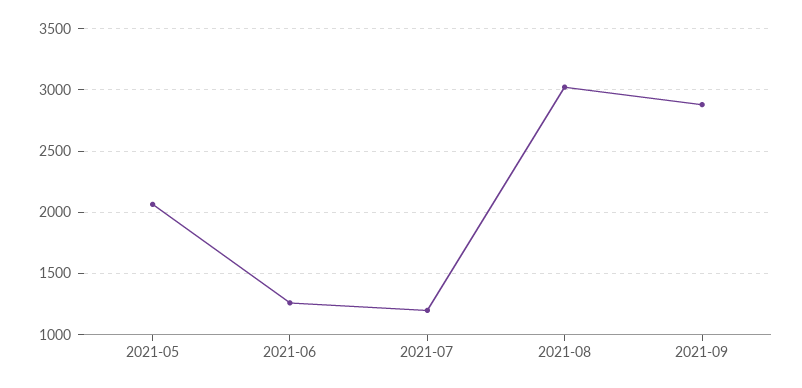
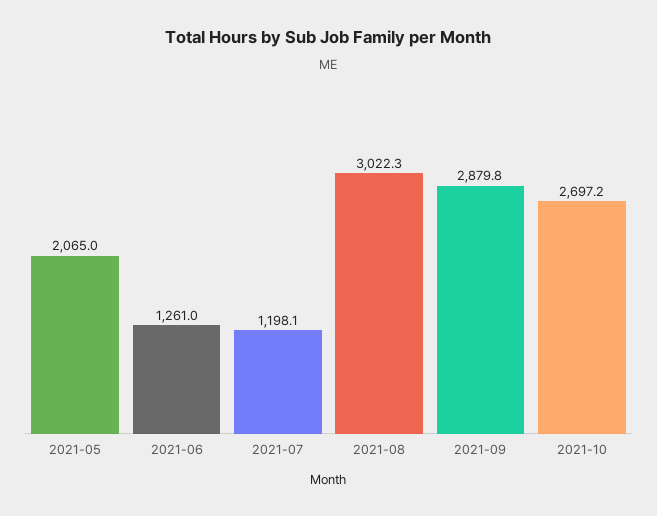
2021-10: none -> 2697.2

